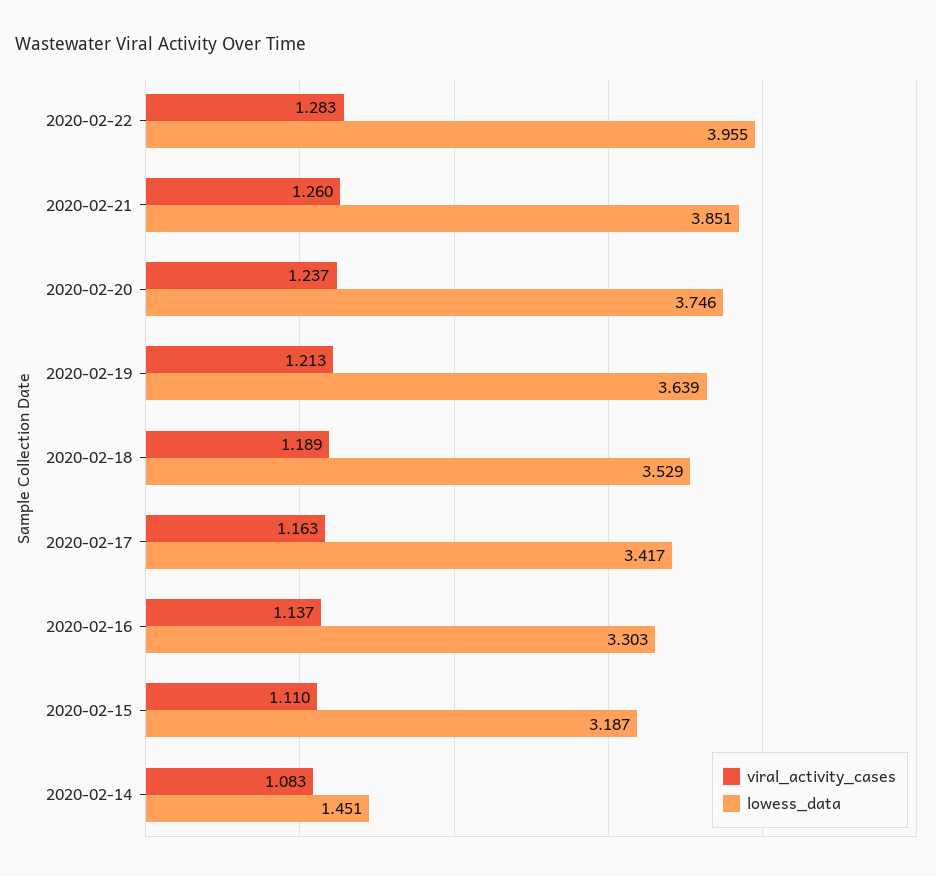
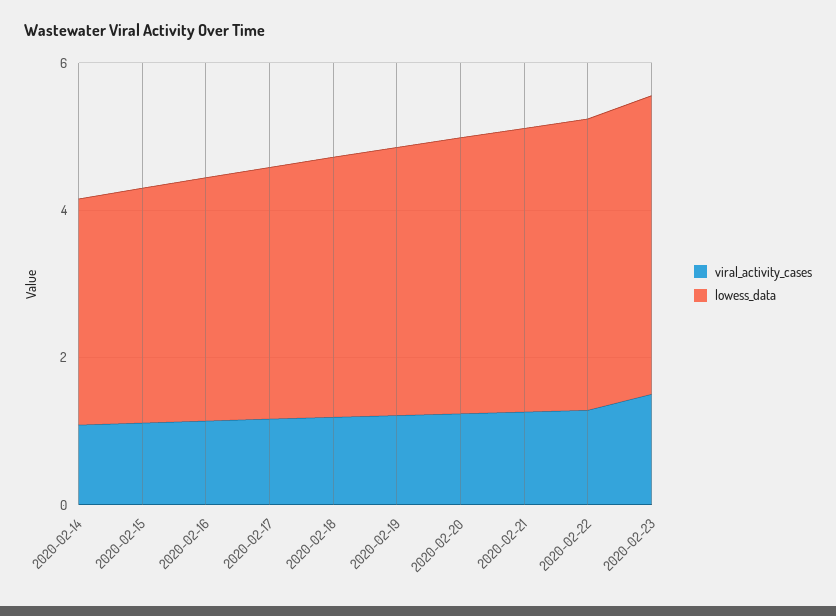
lowess_data, 2020-02-14: 1.451 -> 3
viral_activity_cases, 2020-02-23: none -> 1.5
lowess_data, 2020-02-23: none -> 4

